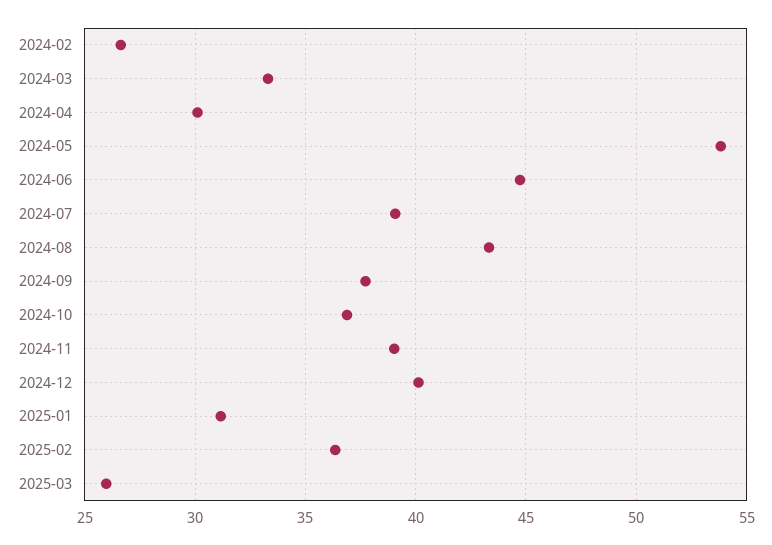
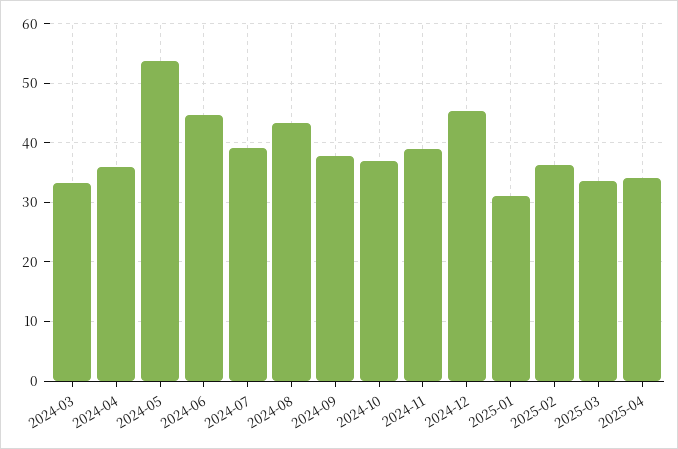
2024-02: 26.5 -> none
2024-04: 30 -> 36
2024-12: 40 -> 46
2025-03: 26 -> 34
2025-04: none -> 34

